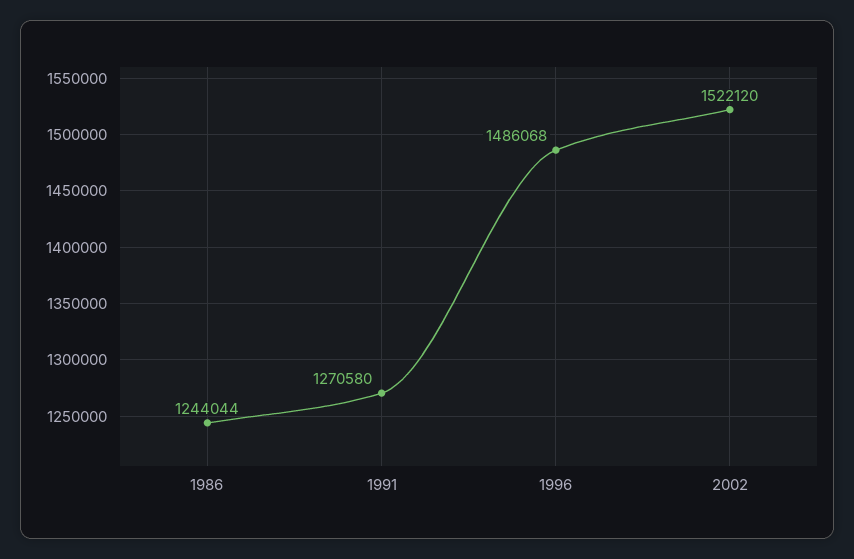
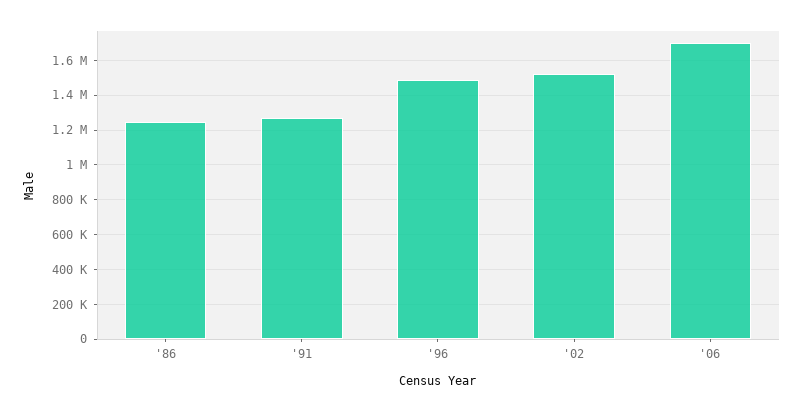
'06: none -> 1700000

